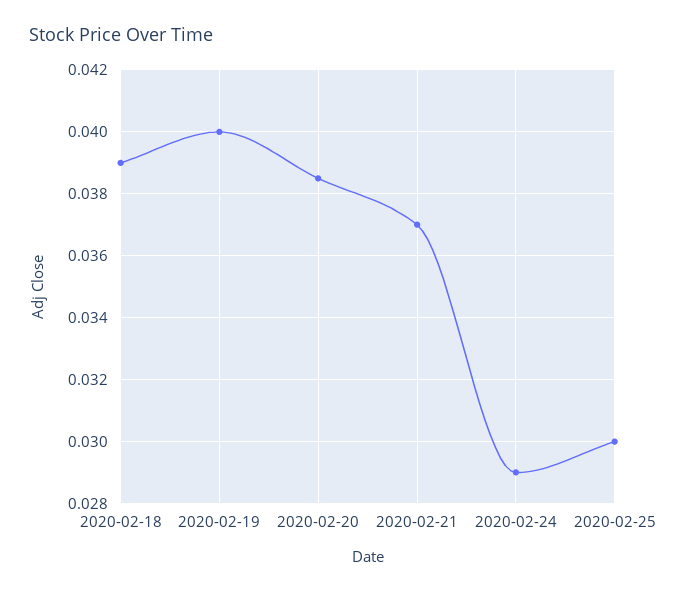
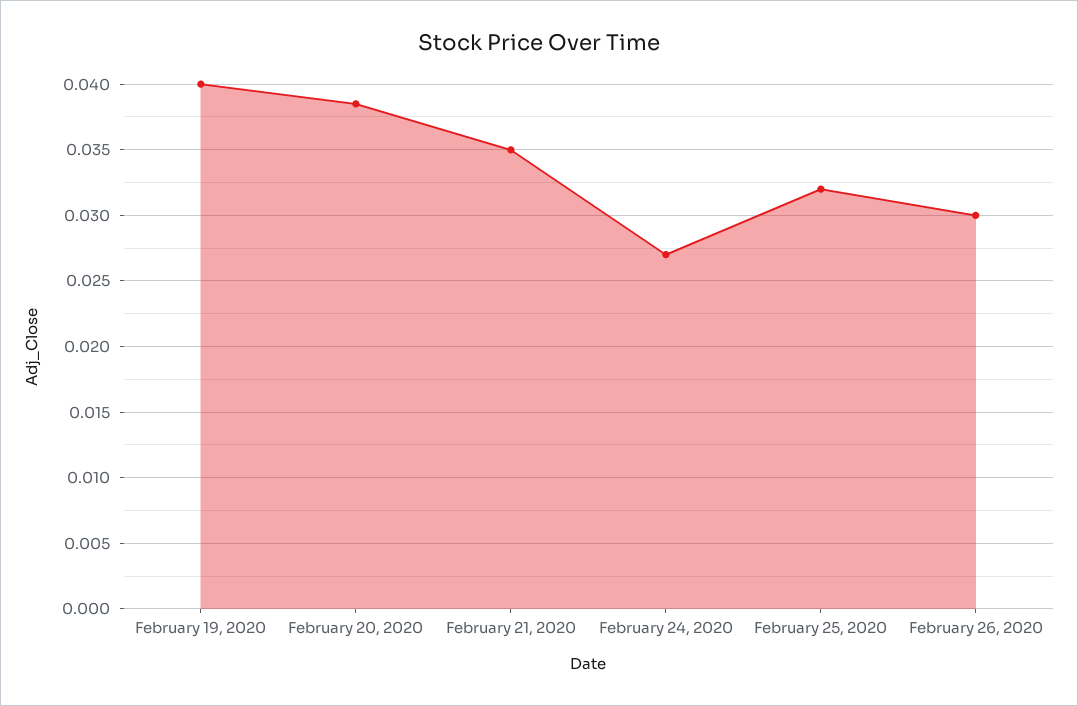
2020-02-18: 0.039 -> none
2020-02-21: 0.037 -> 0.035
2020-02-24: 0.029 -> 0.027
2020-02-25: 0.03 -> 0.032
February 26, 2020: none -> 0.03

